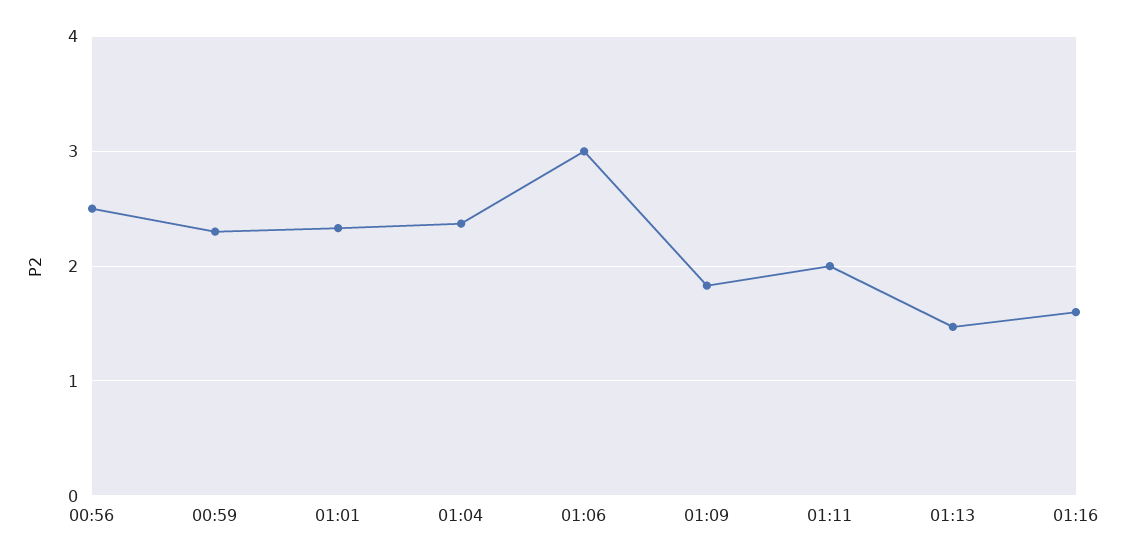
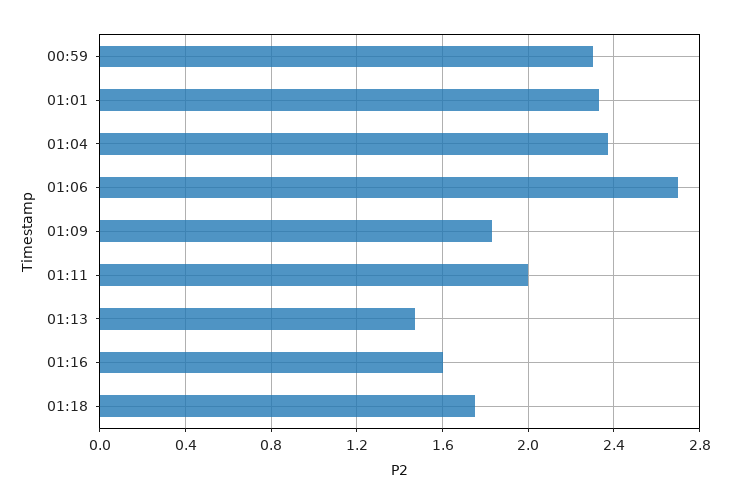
00:56: 2.5 -> none
01:06: 3 -> 2.7
01:18: none -> 1.75

